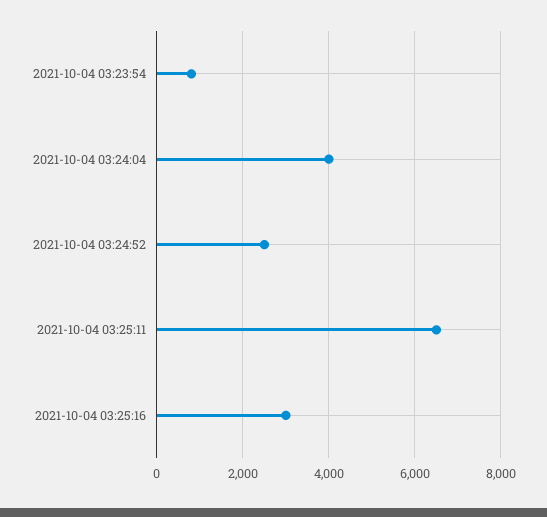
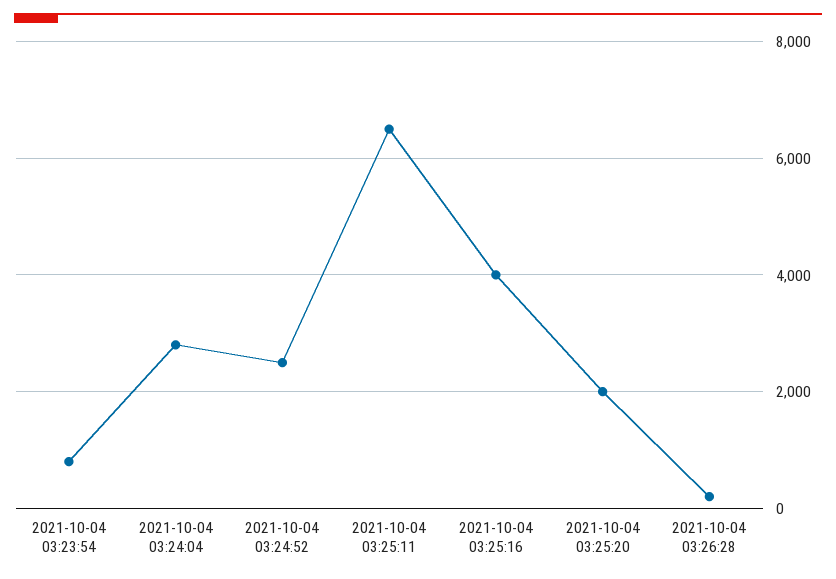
2021-10-04 03:24:04: 4000 -> 2800
2021-10-04 03:25:16: 3000 -> 4000
2021-10-04 03:25:20: none -> 2000
2021-10-04 03:26:28: none -> 200

